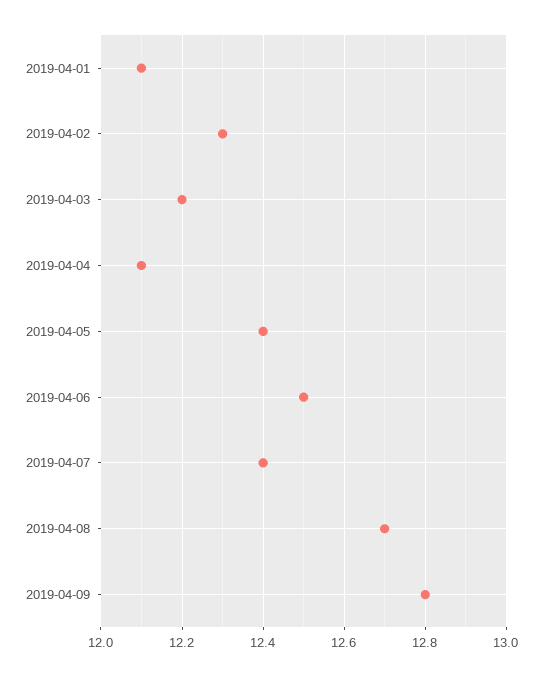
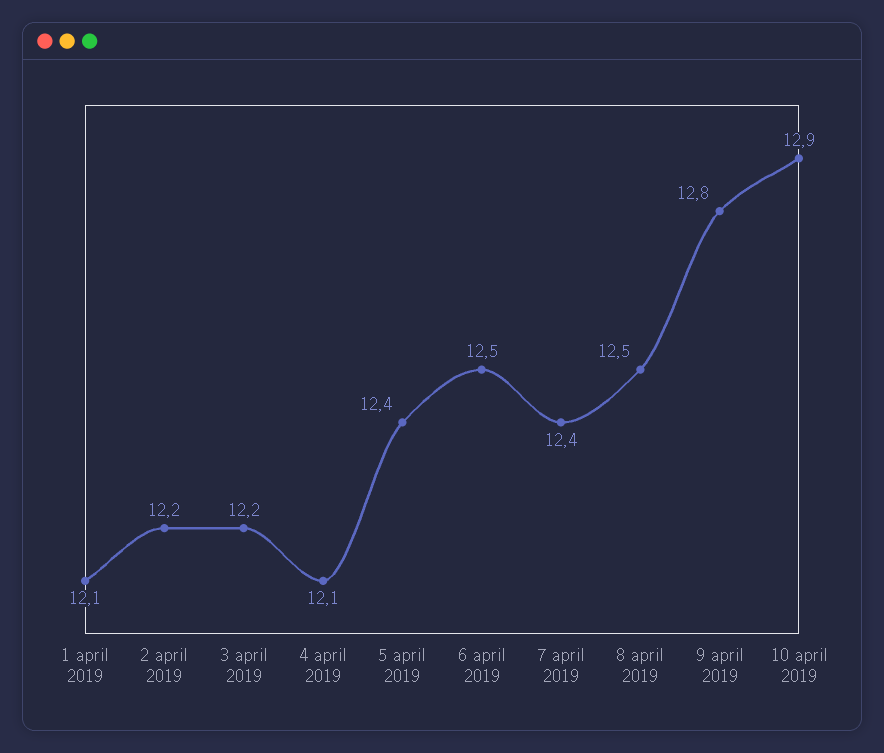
2019-04-02: 12.3 -> 12.2
2019-04-08: 12.7 -> 12.5
10 april 2019: none -> 12.9

